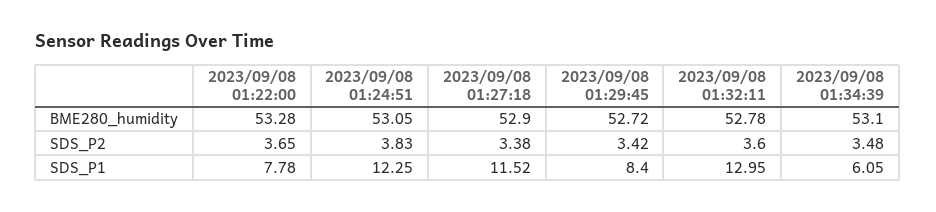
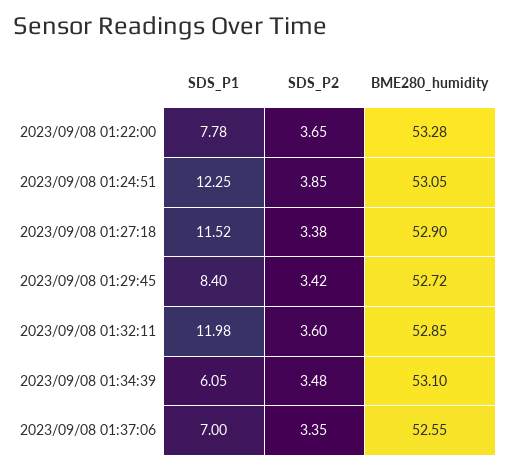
2023/09/08 01:32:11, BME280_humidity: 52.78 -> 52.85
2023/09/08 01:24:51, SDS_P2: 3.83 -> 3.85
2023/09/08 01:32:11, SDS_P1: 12.95 -> 11.98
2023/09/08 01:37:06, SDS_P1: none -> 7
2023/09/08 01:37:06, SDS_P2: none -> 3.35
2023/09/08 01:37:06, BME280_humidity: none -> 52.55

